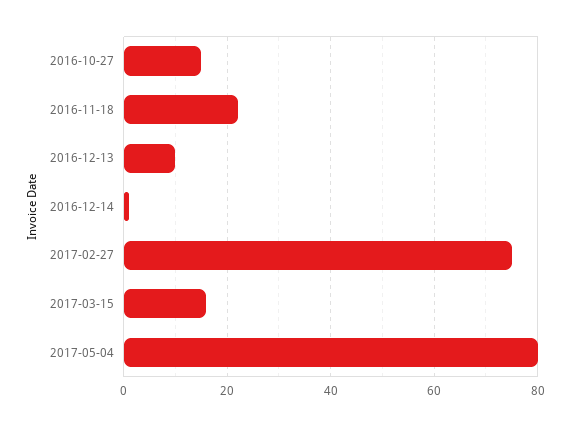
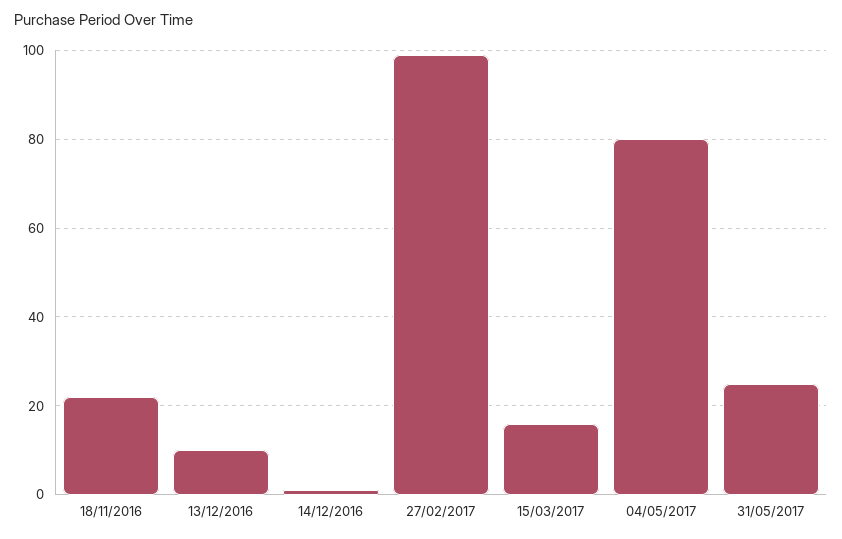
2016-10-27: 15 -> none
2017-02-27: 75 -> 100
31/05/2017: none -> 25

